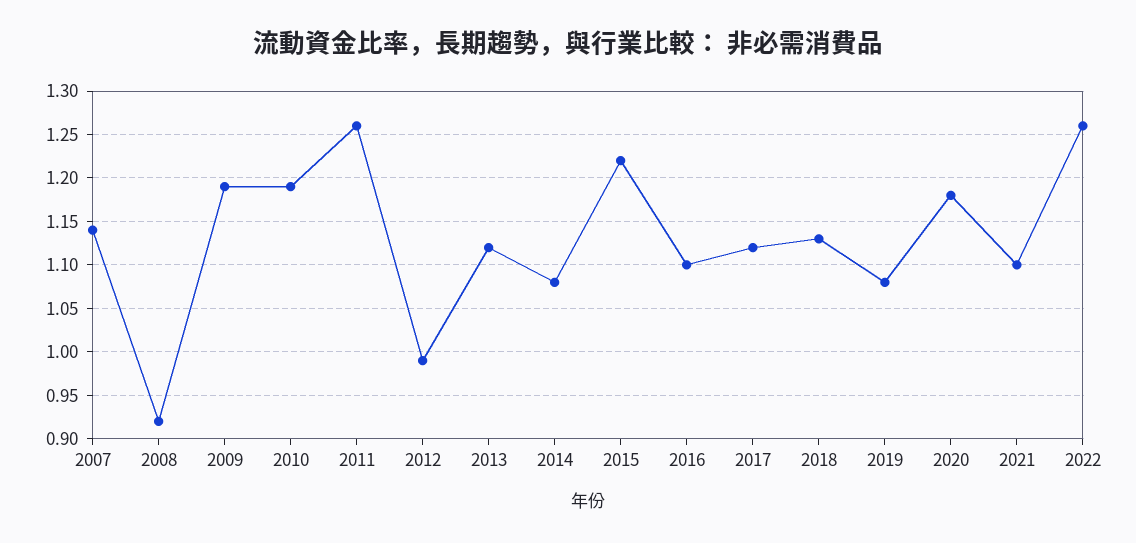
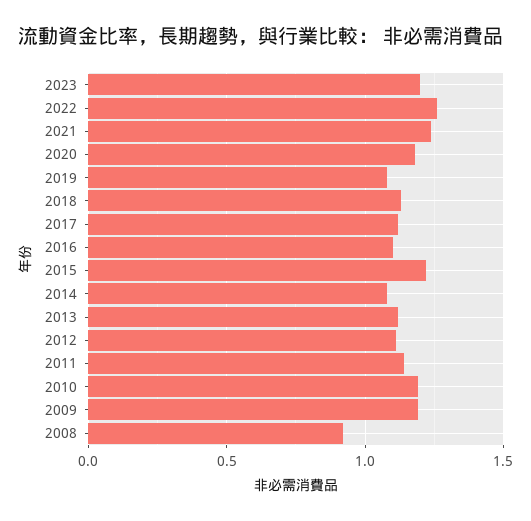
2007: 1.14 -> none
2011: 1.26 -> 1.15
2012: 0.99 -> 1.1
2021: 1.1 -> 1.25
2023: none -> 1.2

